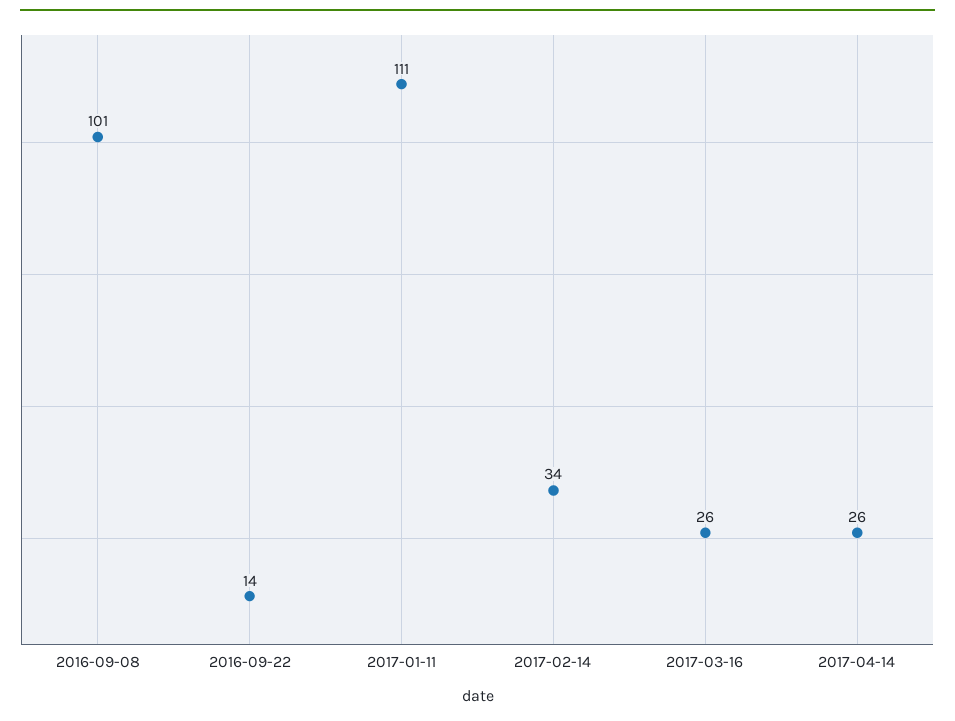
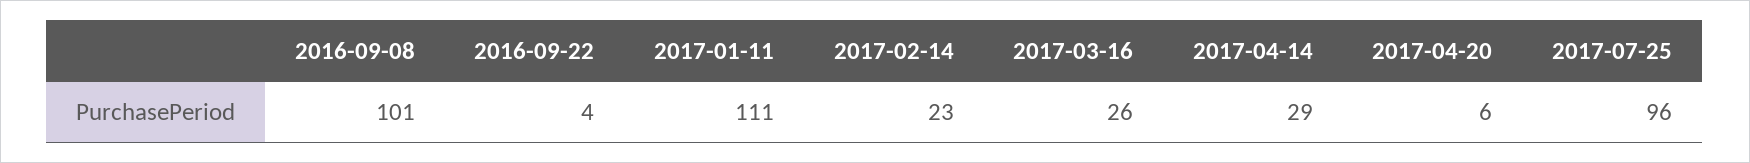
2016-09-22: 14 -> 4
2017-02-14: 34 -> 23
2017-04-14: 26 -> 29
2017-04-20: none -> 6
2017-07-25: none -> 96

